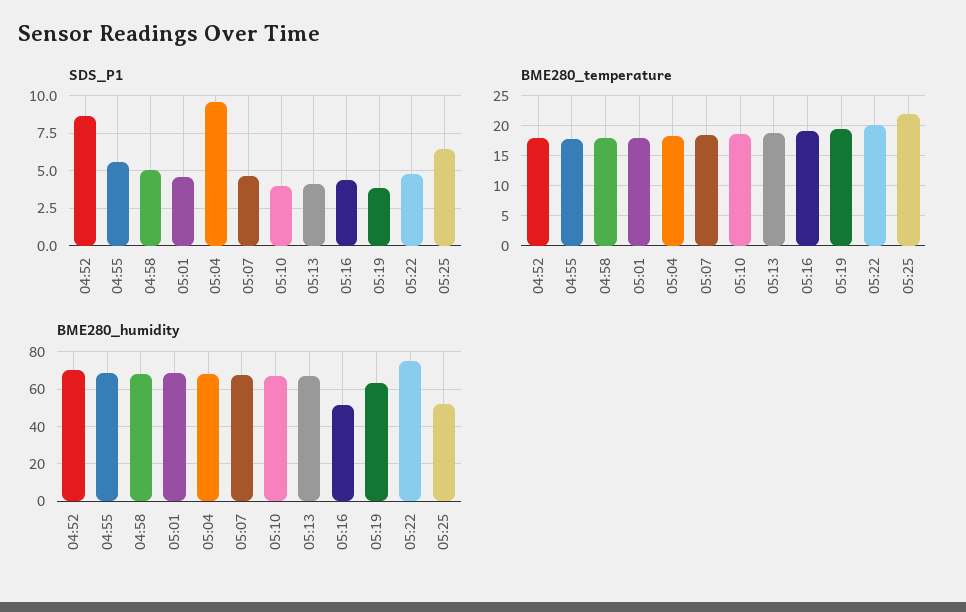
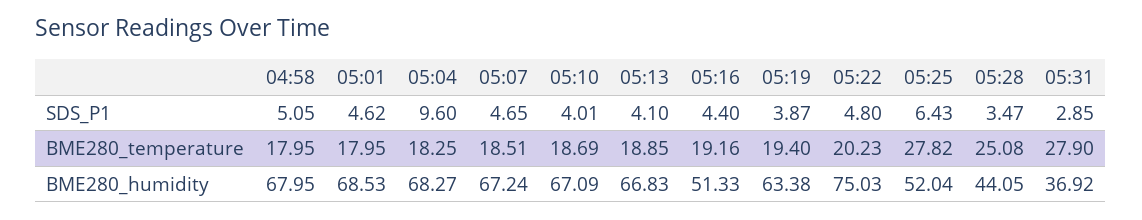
SDS_P1, 04:52: 8.5 -> none
SDS_P1, 04:55: 5.5 -> none
BME280_temperature, 04:52: 17.5 -> none
BME280_temperature, 04:55: 17.5 -> none
BME280_temperature, 05:25: 22.5 -> 27.82
BME280_humidity, 04:52: 70 -> none
BME280_humidity, 04:55: 70 -> none
SDS_P1, 05:28: none -> 3.47
SDS_P1, 05:31: none -> 2.85
BME280_temperature, 05:28: none -> 25.08
BME280_temperature, 05:31: none -> 27.9
BME280_humidity, 05:28: none -> 44.05
BME280_humidity, 05:31: none -> 36.92

